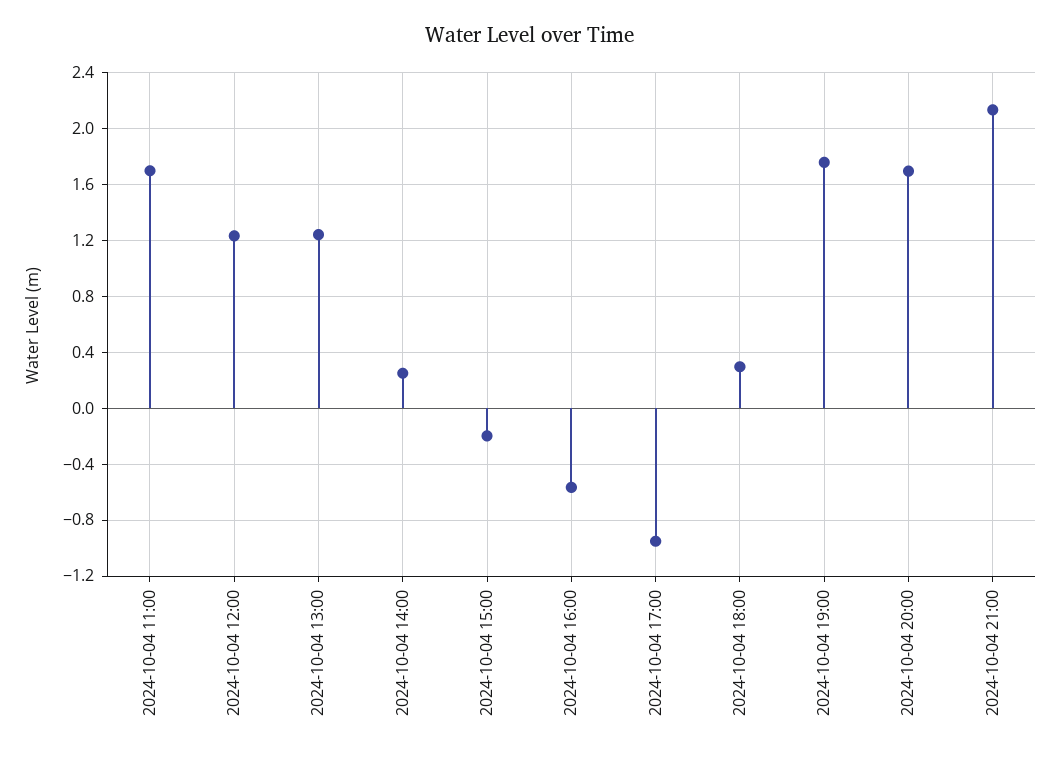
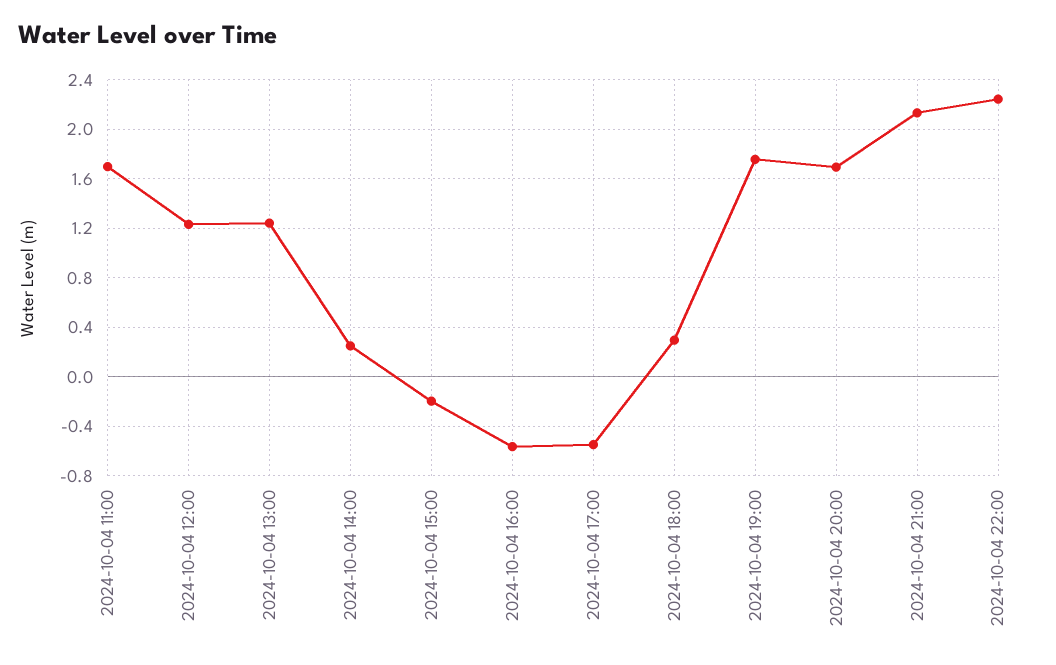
2024-10-04 17:00: -0.95 -> -0.55
2024-10-04 22:00: none -> 2.25

